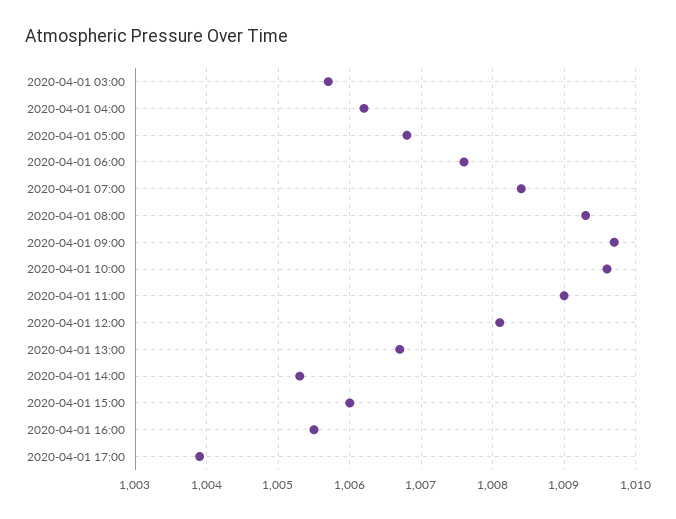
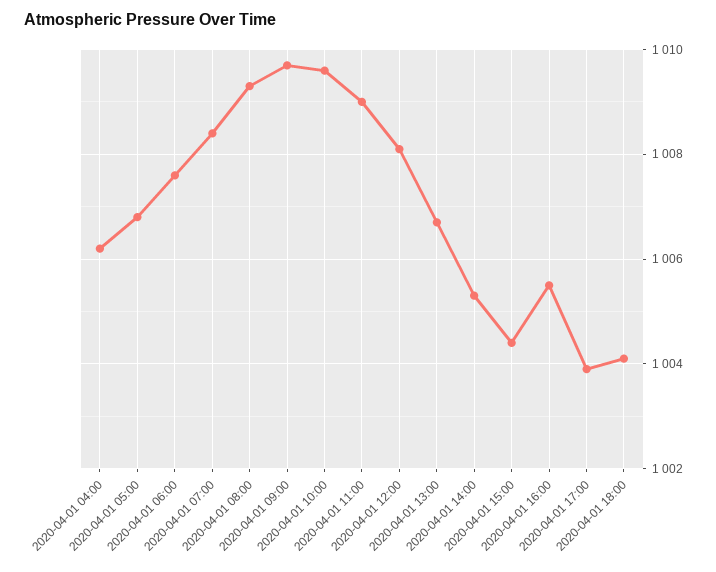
2020-04-01 03:00: 1005.7 -> none
2020-04-01 15:00: 1006 -> 1004.5
2020-04-01 18:00: none -> 1004

